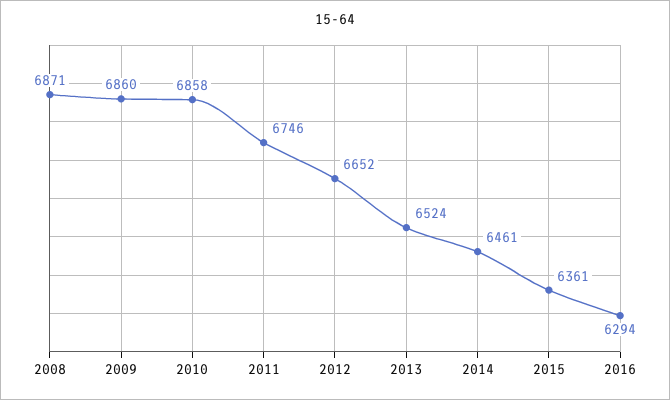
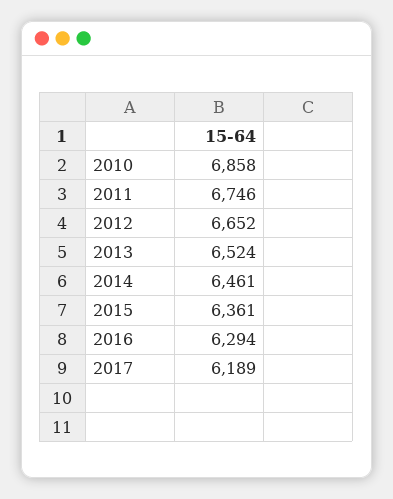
2008: 6871 -> none
2009: 6860 -> none
2017: none -> 6189

